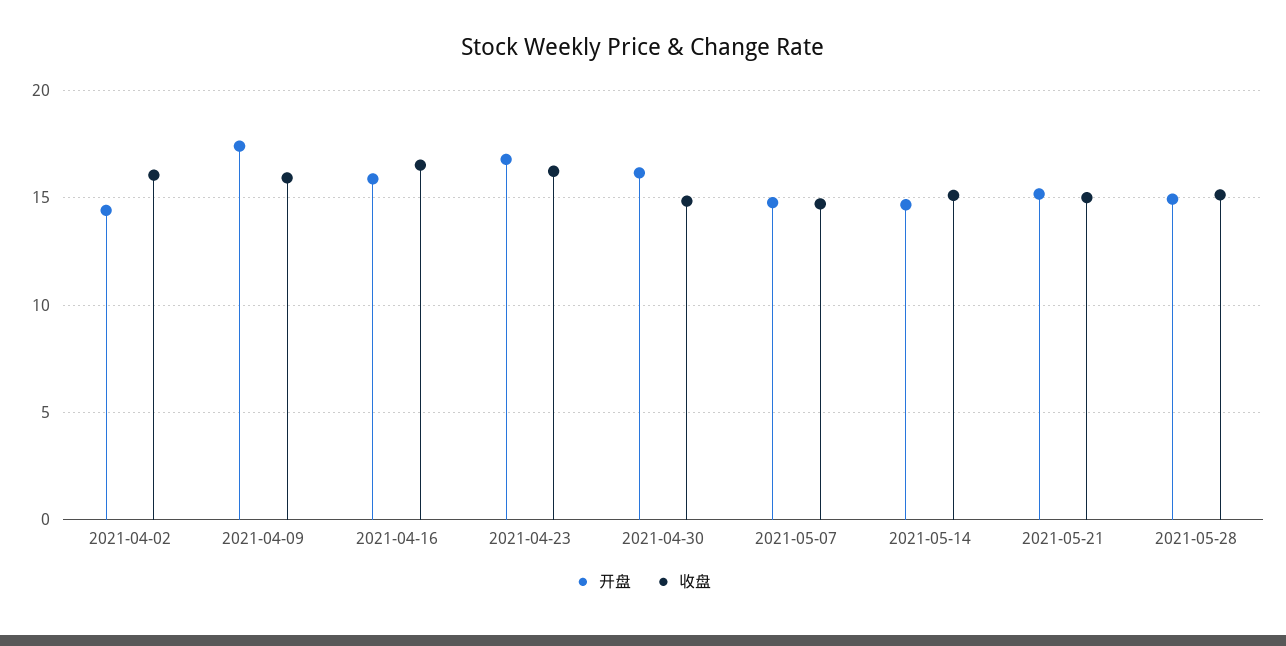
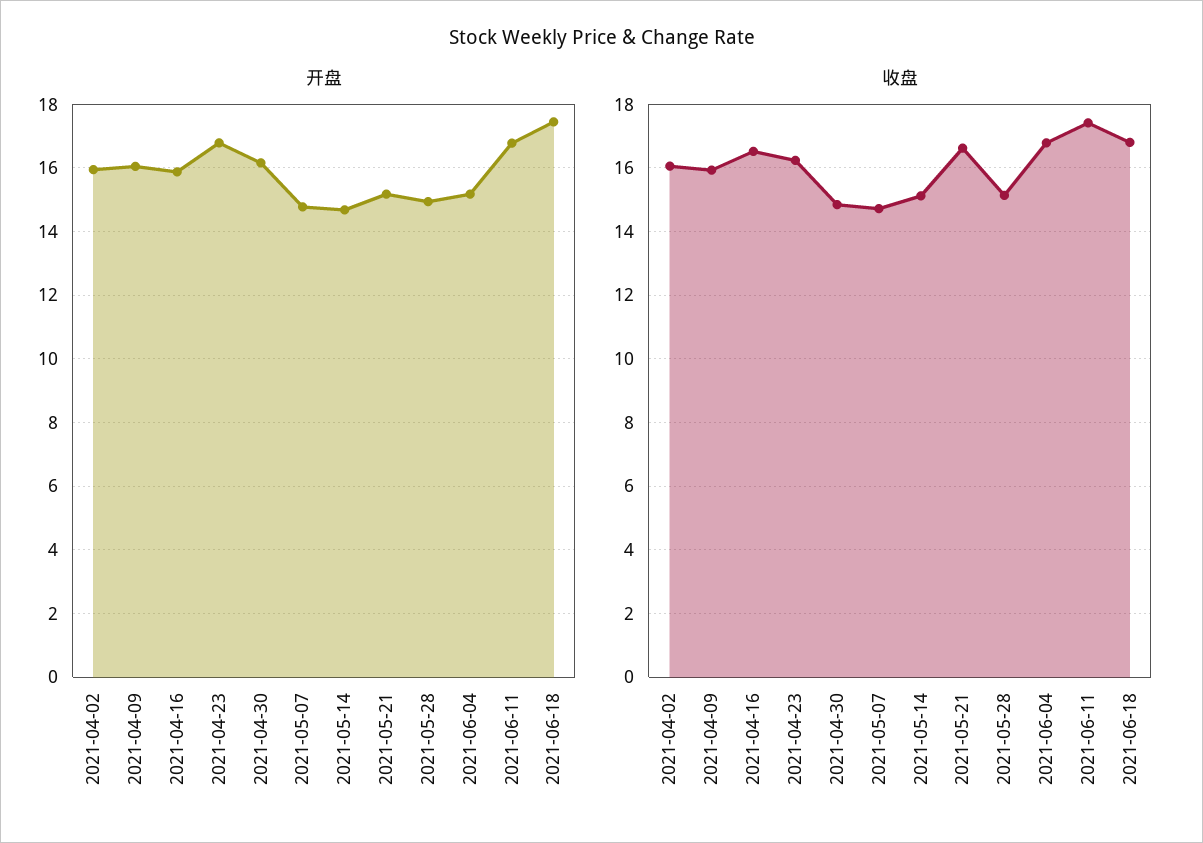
开盘, 2021-04-02: 14.5 -> 16
开盘, 2021-04-09: 17.5 -> 16
收盘, 2021-05-21: 15 -> 16.6
开盘, 2021-06-04: none -> 15.2
开盘, 2021-06-11: none -> 16.8
开盘, 2021-06-18: none -> 17.4
收盘, 2021-06-04: none -> 16.8
收盘, 2021-06-11: none -> 17.4
收盘, 2021-06-18: none -> 16.8

